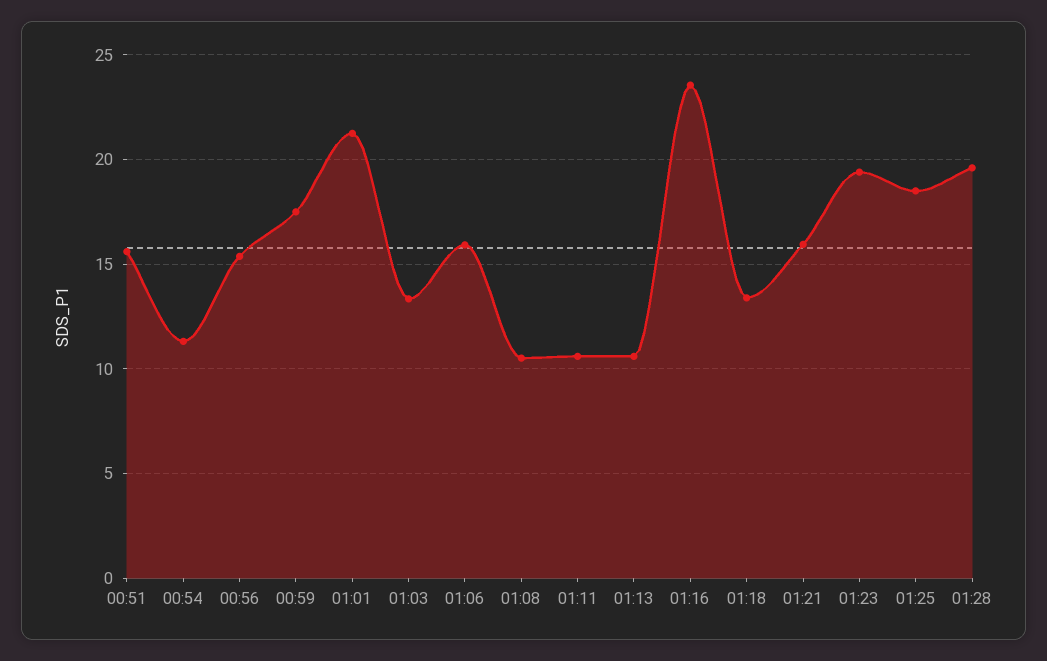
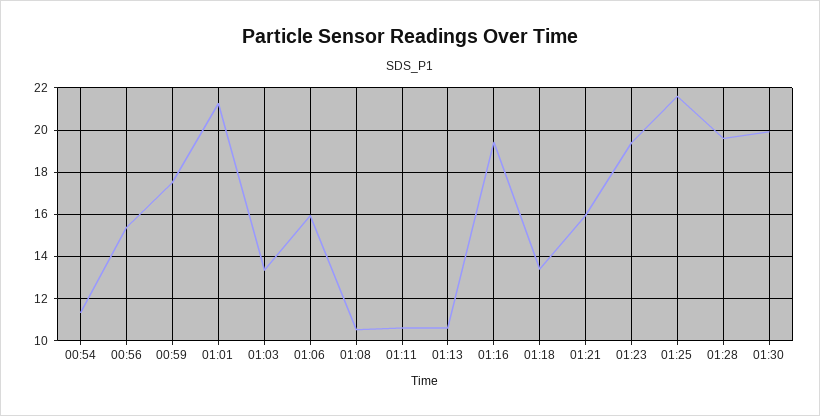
00:51: 15.5 -> none
01:16: 23.5 -> 19.5
01:25: 18.5 -> 21.5
01:30: none -> 20

